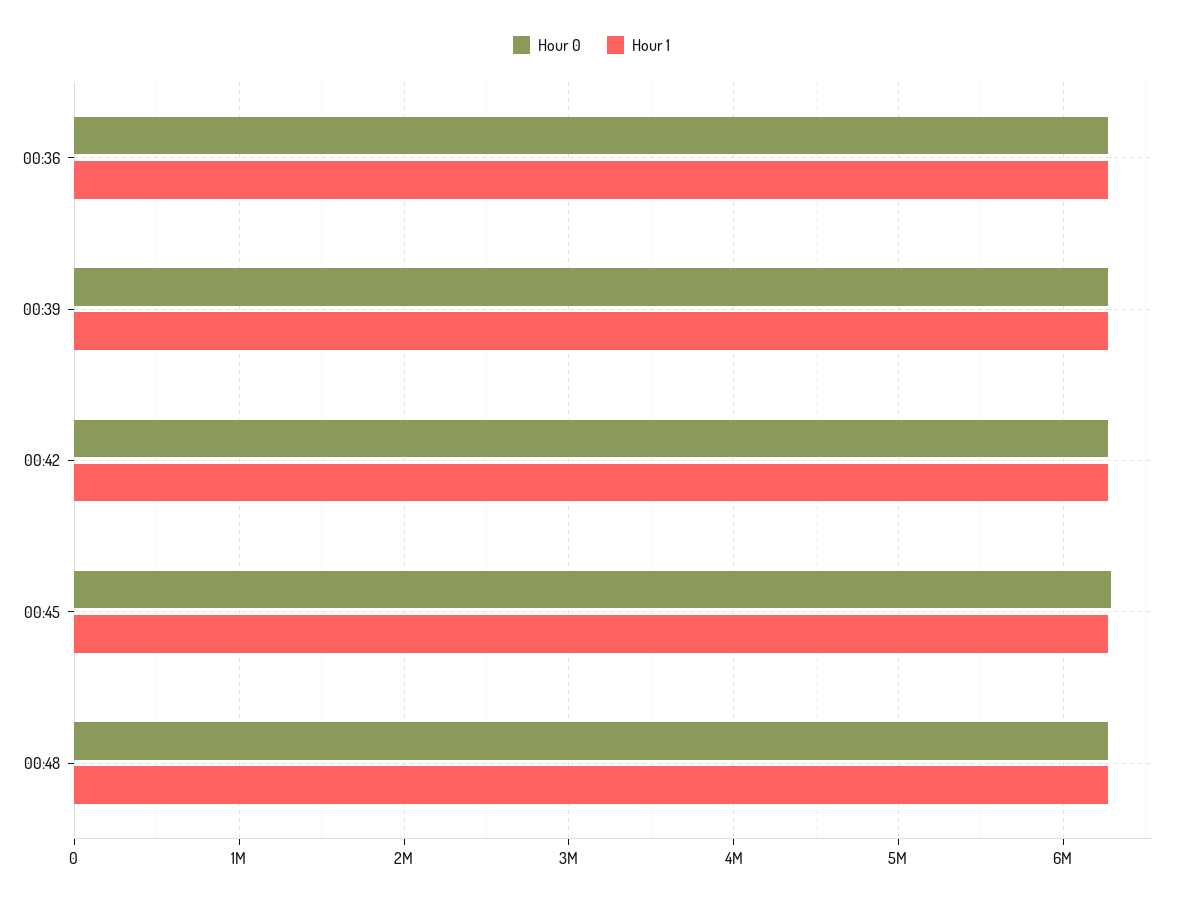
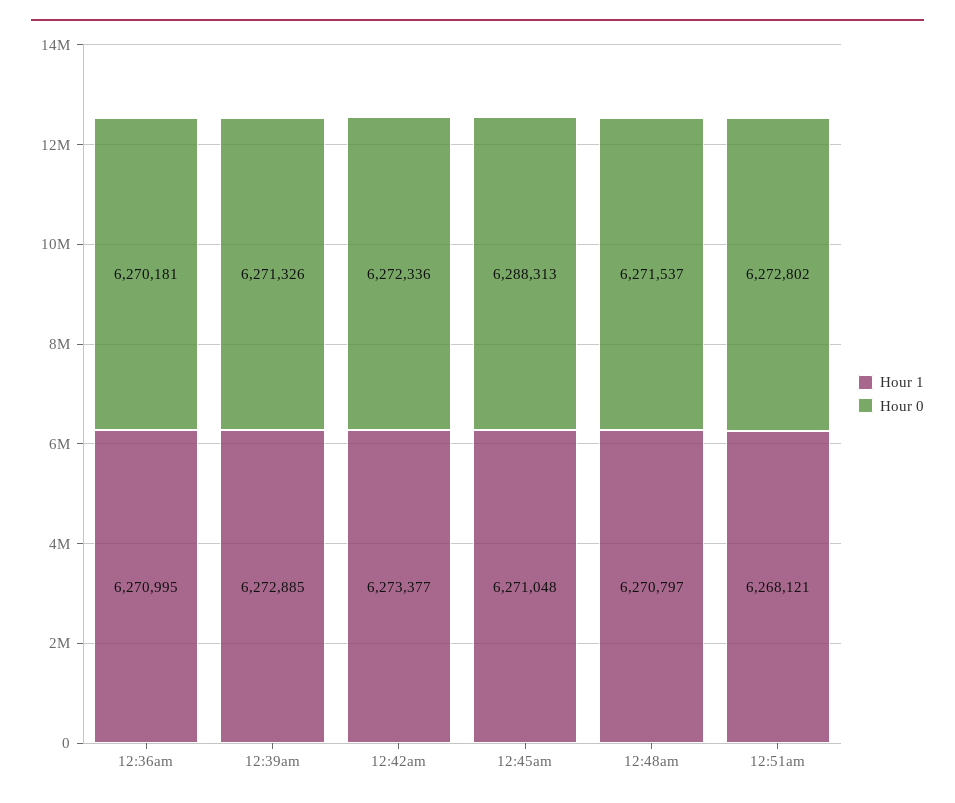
Hour 1, 12:51am: none -> 6268121
Hour 0, 12:51am: none -> 6272802

